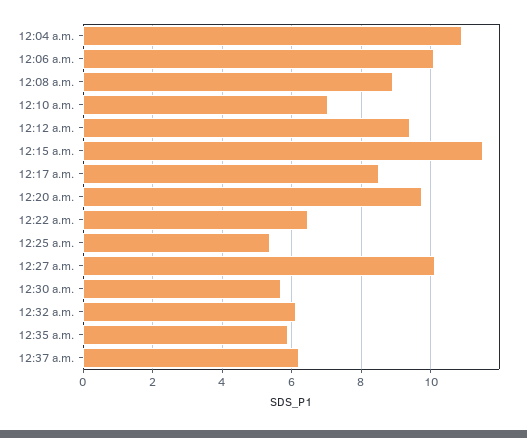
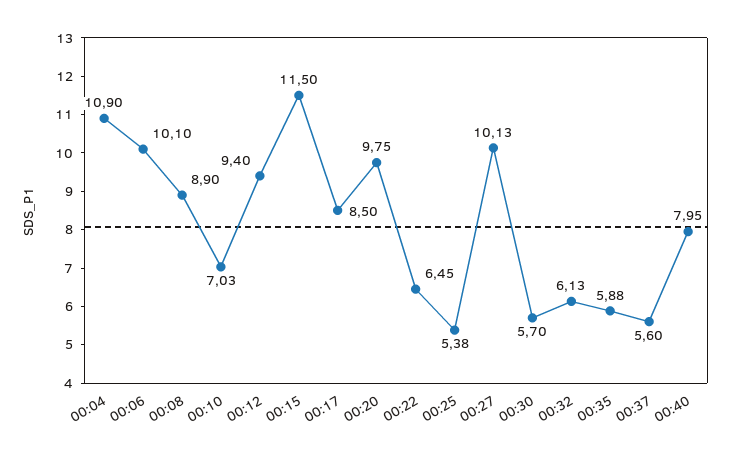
12:37 a.m.: 6.2 -> 5.6
00:40: none -> 7.95

